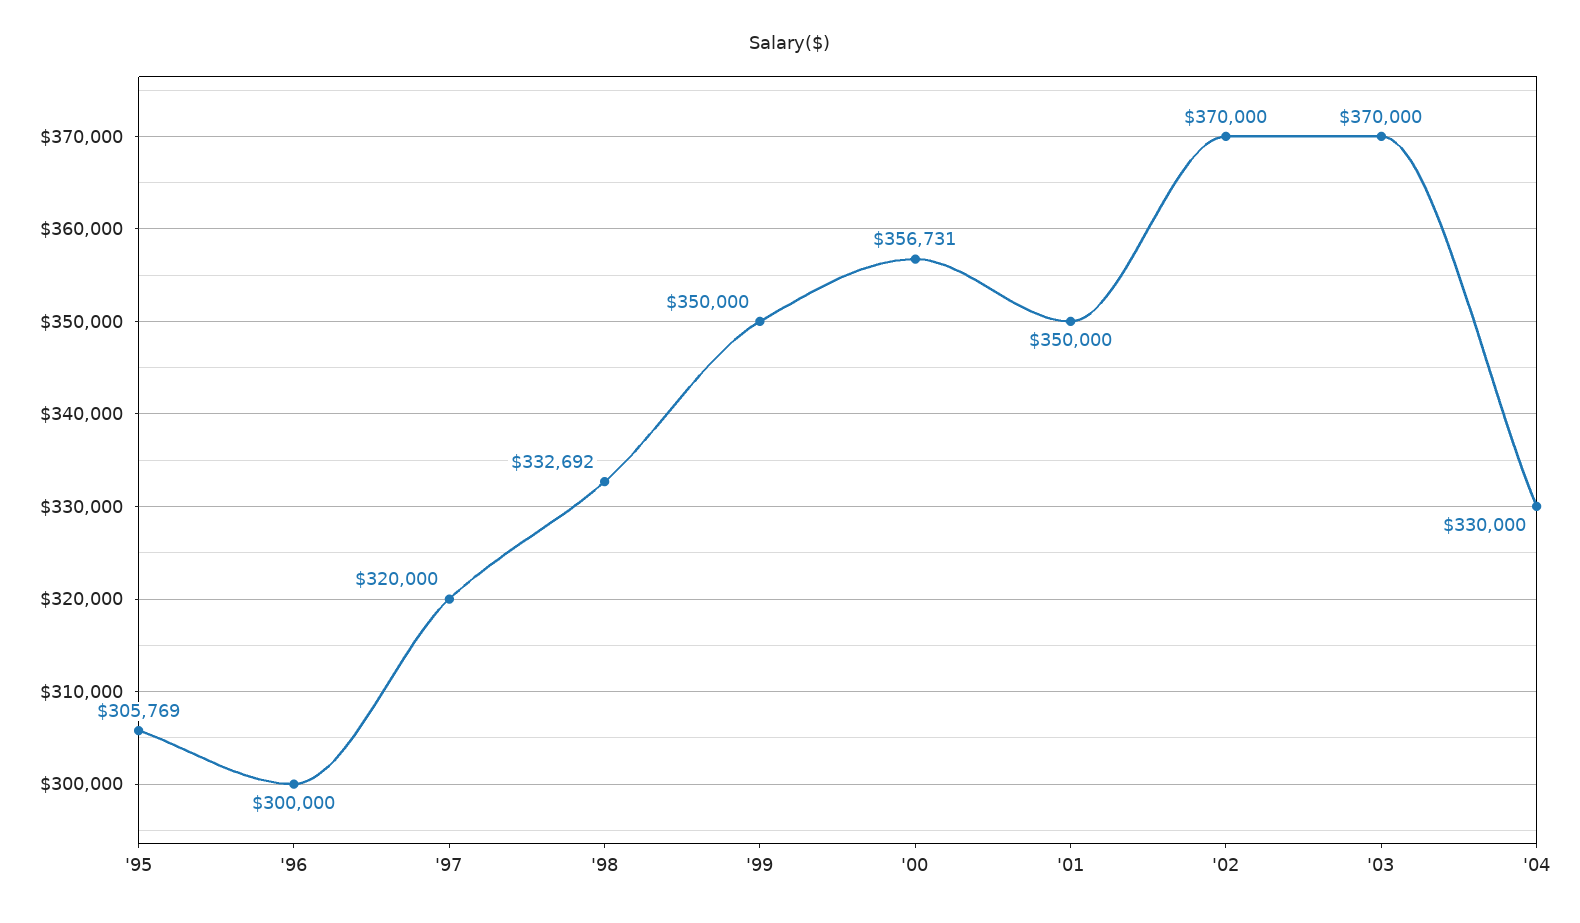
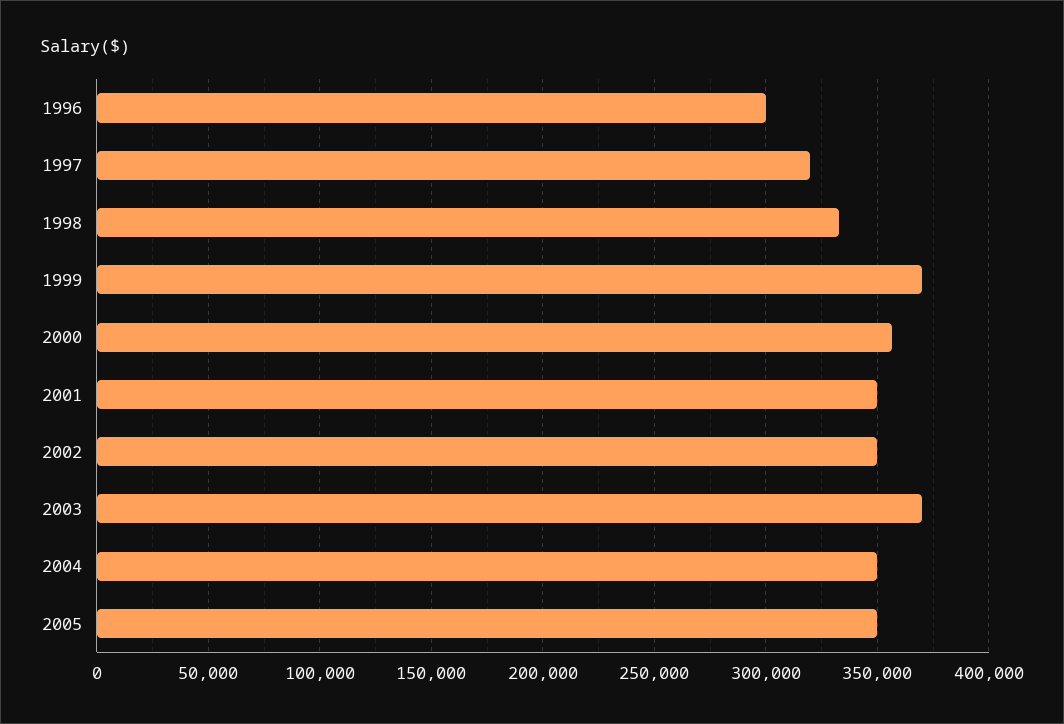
'95: 305769 -> none
'99: 350000 -> 370000
'02: 370000 -> 350000
'04: 330000 -> 350000
2005: none -> 350000

